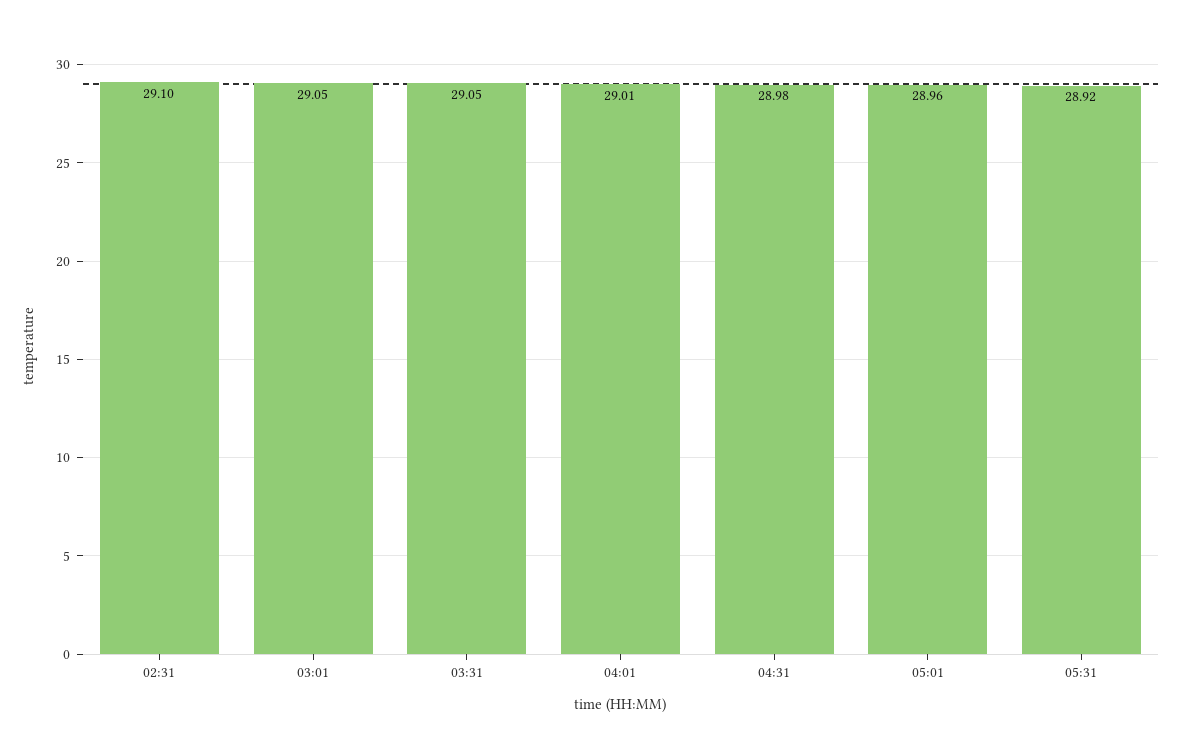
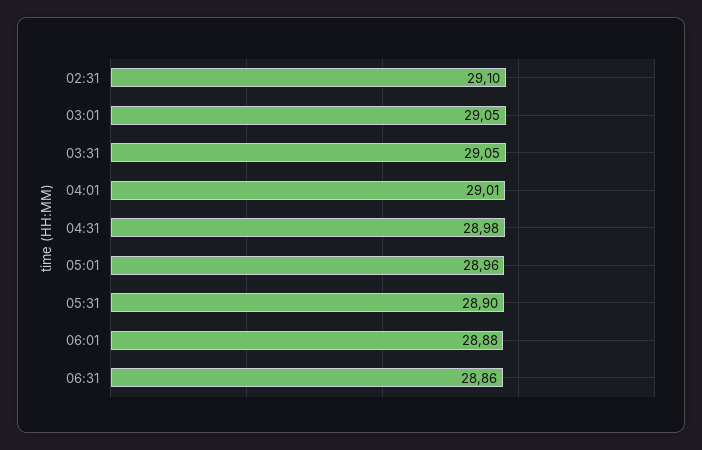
05:31: 28.92 -> 28.9
06:01: none -> 28.88
06:31: none -> 28.86

